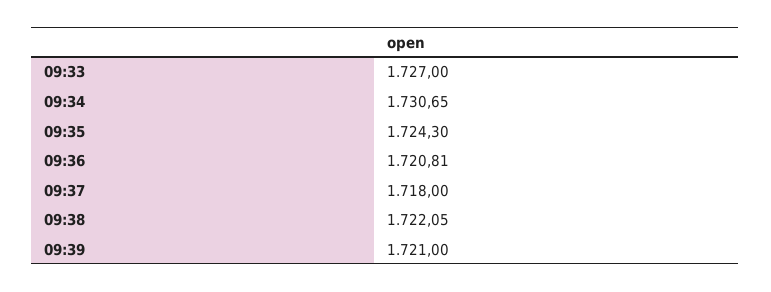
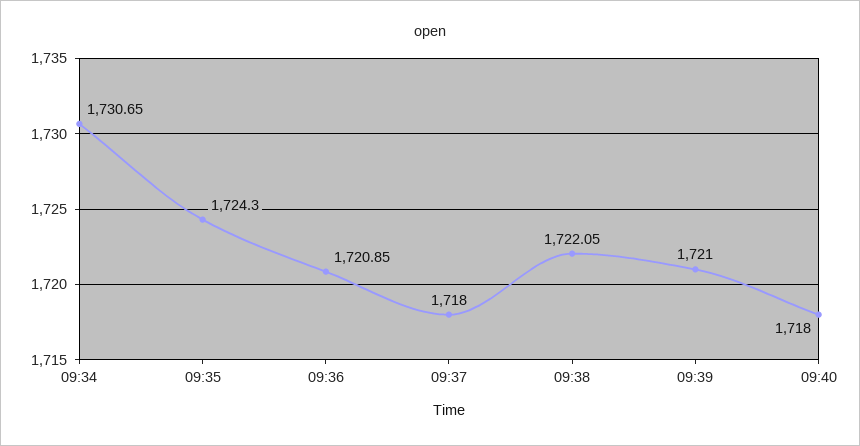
09:33: 1727 -> none
09:36: 1720.81 -> 1720.85
09:40: none -> 1718

